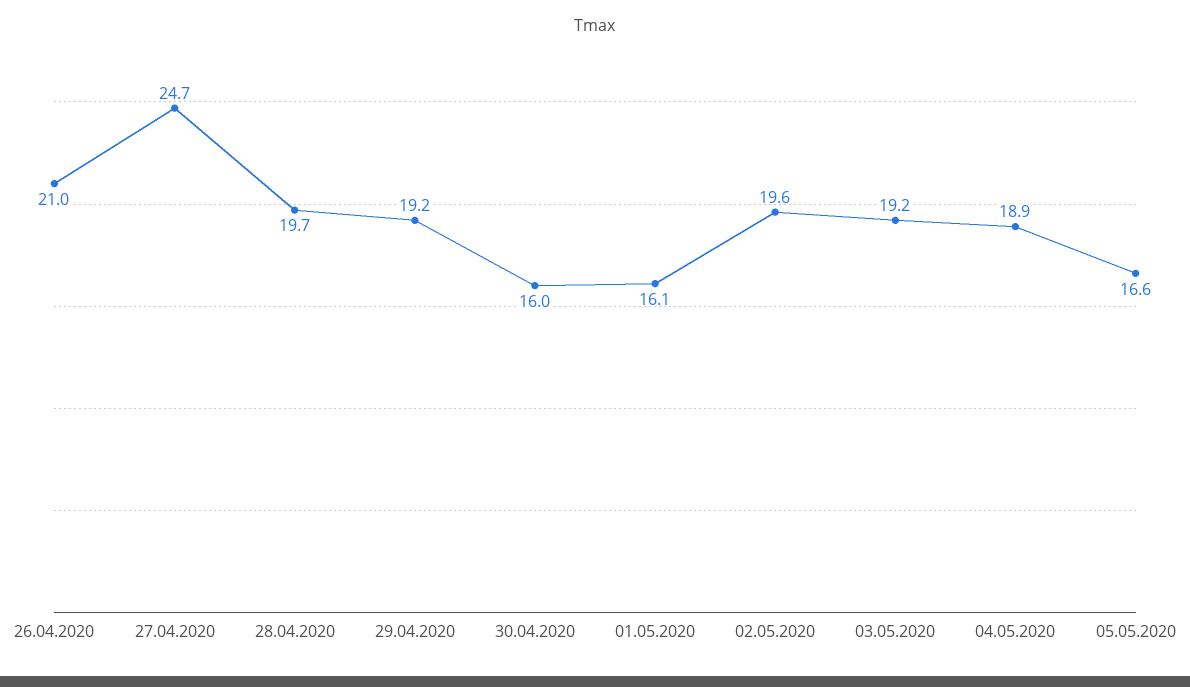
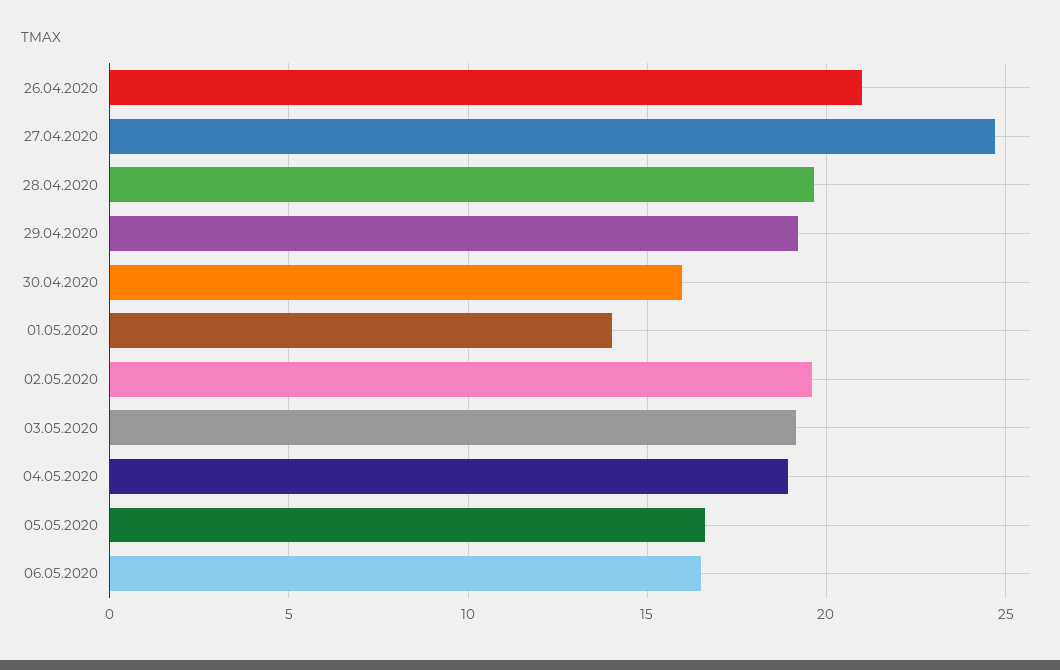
01.05.2020: 16.1 -> 14
06.05.2020: none -> 16.5

